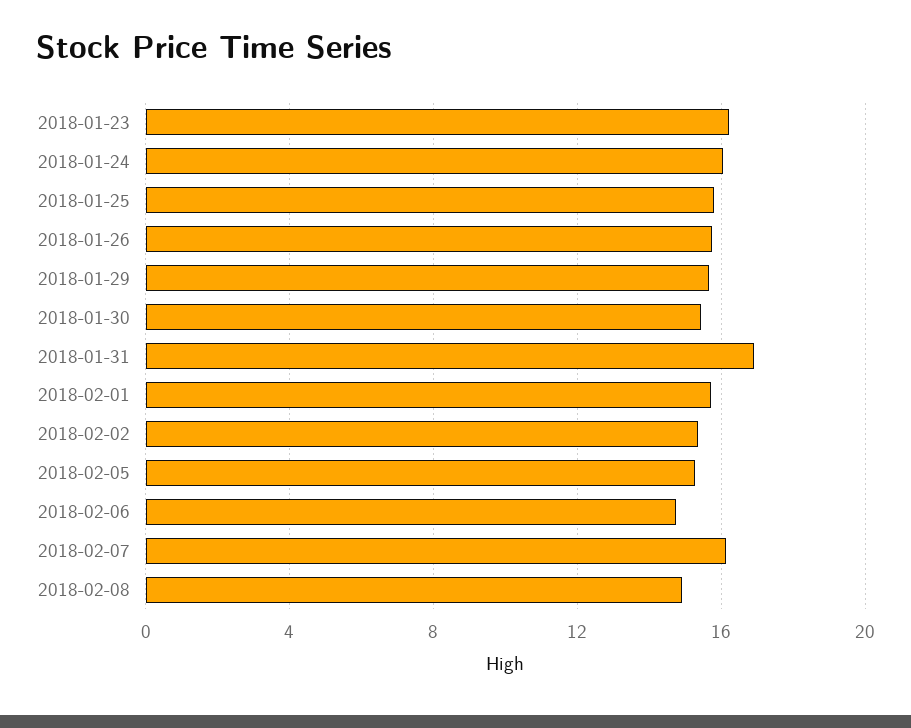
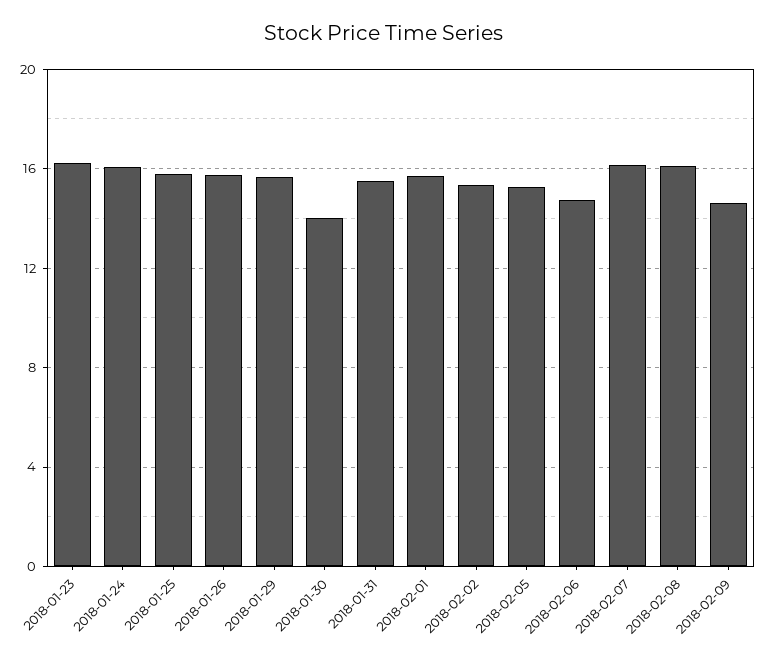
2018-01-30: 15.5 -> 14
2018-01-31: 17 -> 15.5
2018-02-08: 15 -> 16
2018-02-09: none -> 14.5

